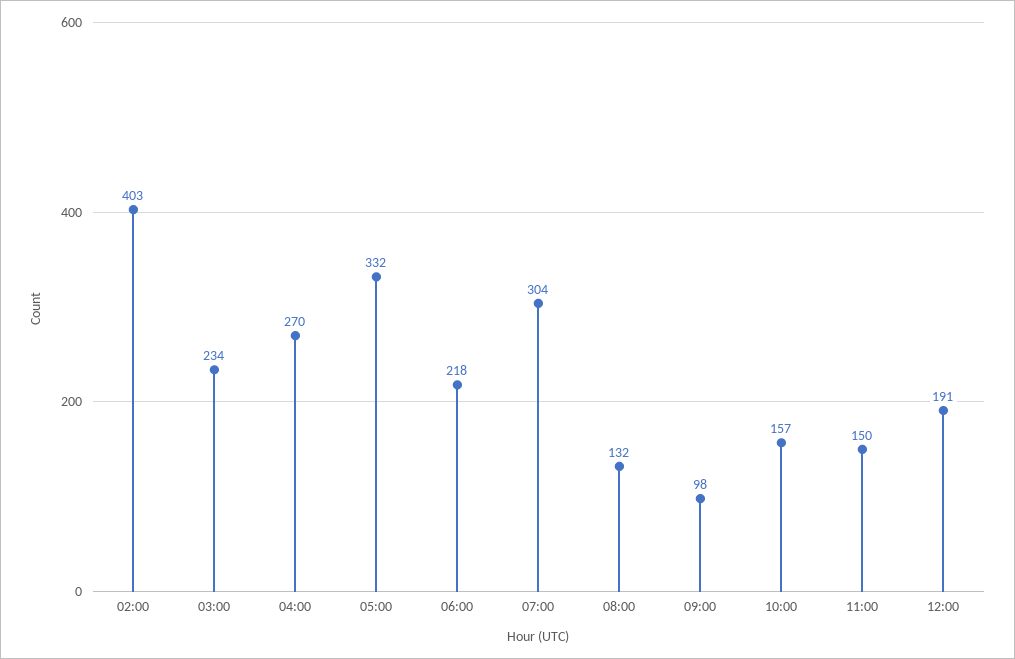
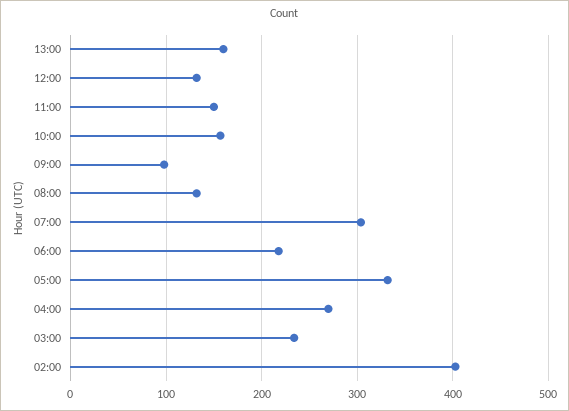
12:00: 191 -> 130
13:00: none -> 160

